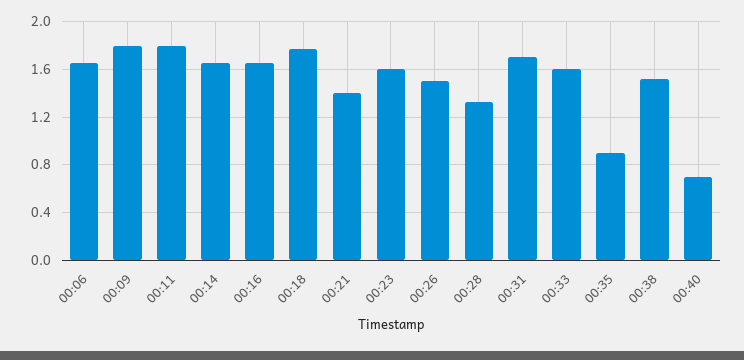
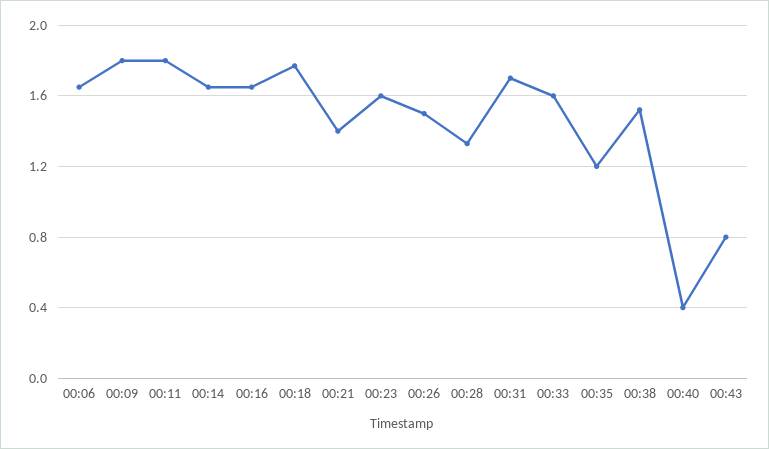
00:35: 0.9 -> 1.2
00:40: 0.7 -> 0.4
00:43: none -> 0.8

